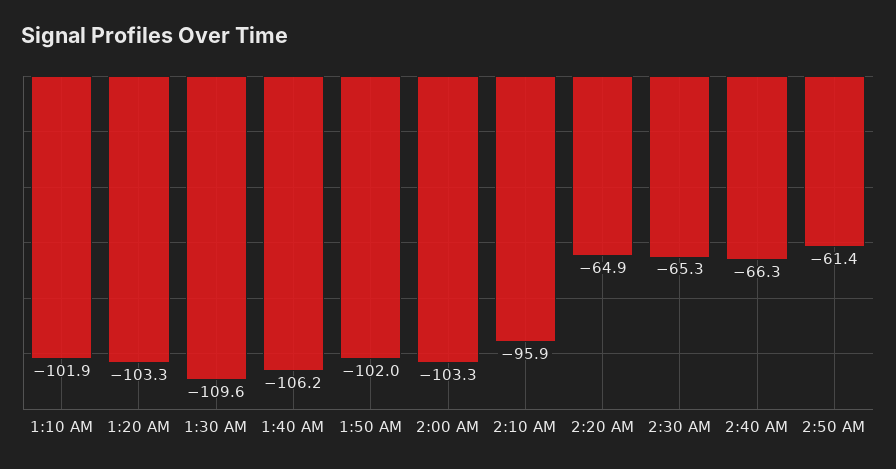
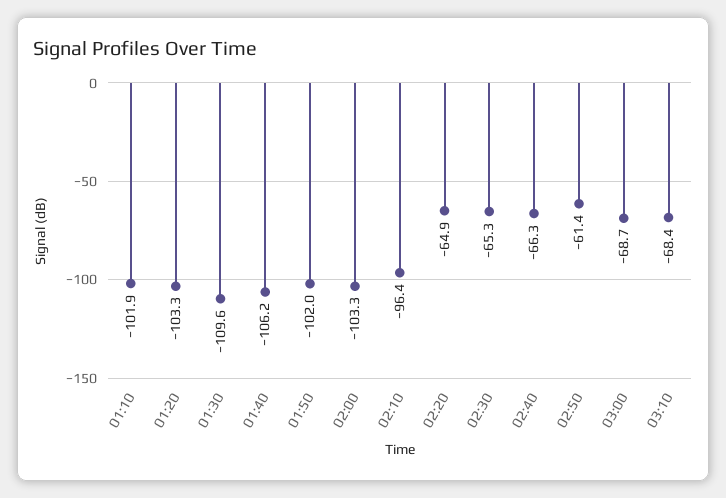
2:10 AM: -95.9 -> -96.4
03:00: none -> -68.7
03:10: none -> -68.4

